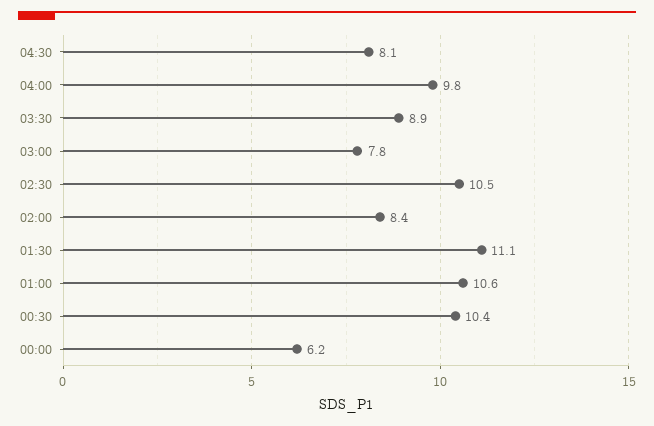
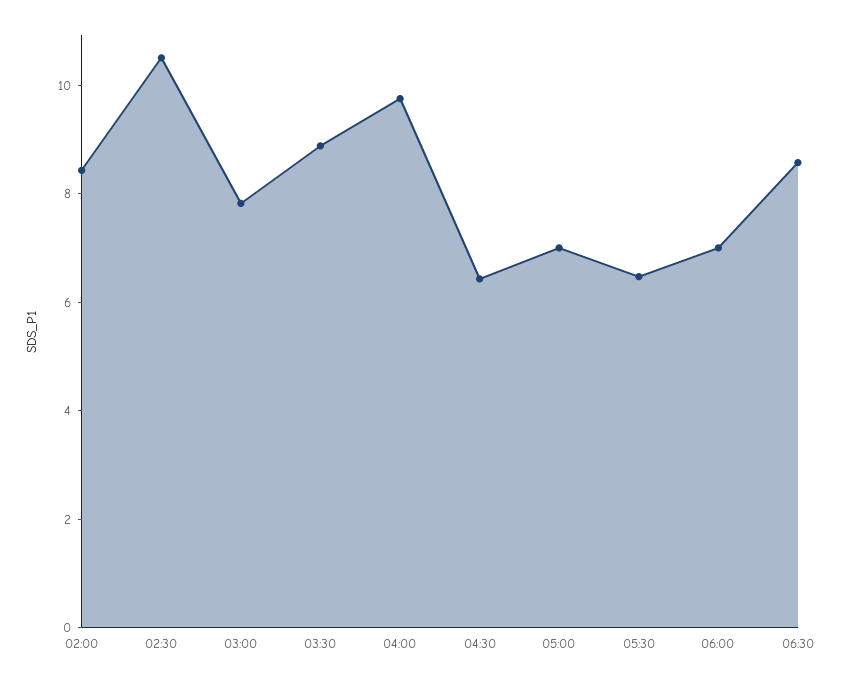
04:30: 8.1 -> 6.5
01:30: 11.1 -> none
01:00: 10.6 -> none
00:30: 10.4 -> none
00:00: 6.2 -> none
05:00: none -> 7
05:30: none -> 6.5
06:00: none -> 7
06:30: none -> 8.5

